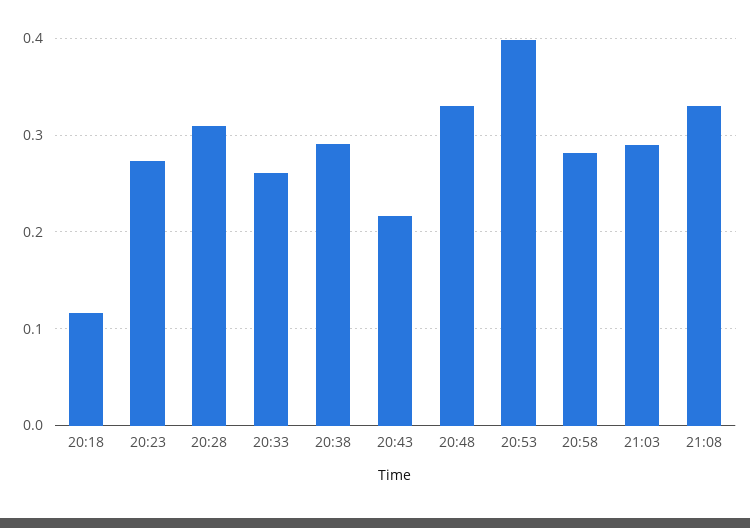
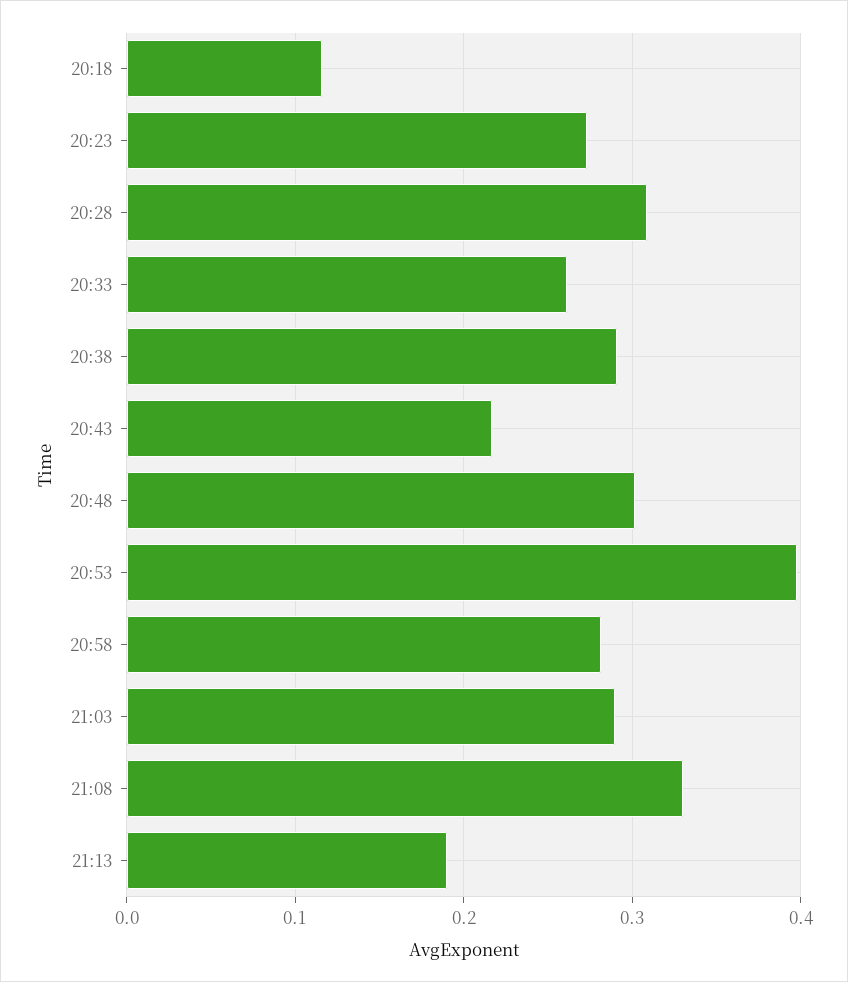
20:48: 0.33 -> 0.3
21:13: none -> 0.19

